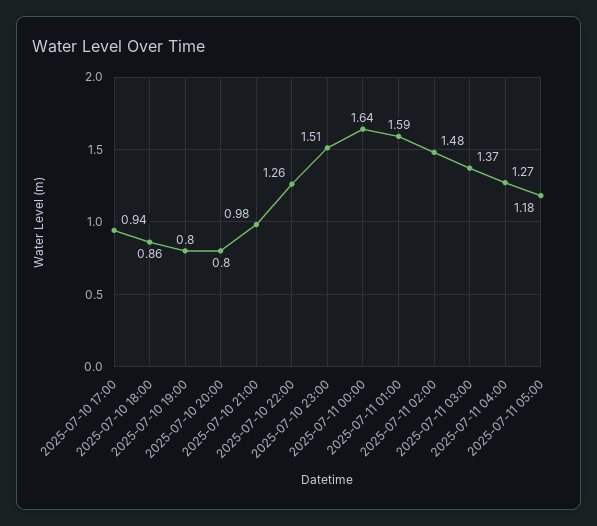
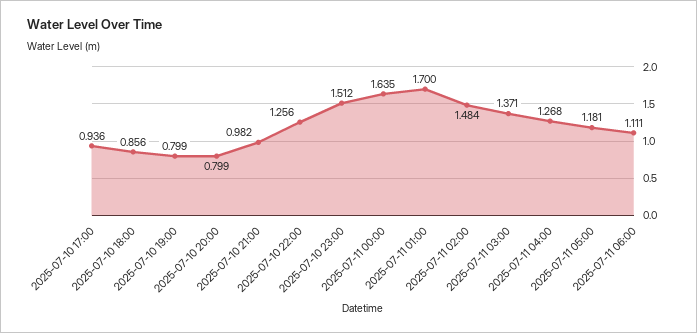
2025-07-11 01:00: 1.59 -> 1.7
2025-07-11 06:00: none -> 1.111

